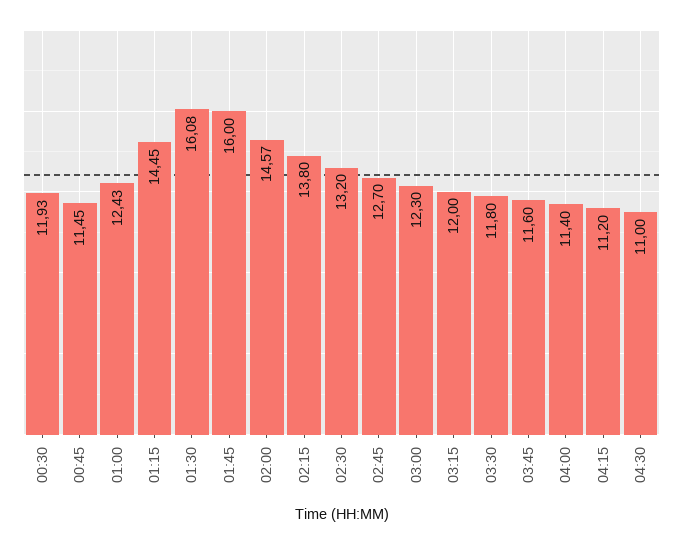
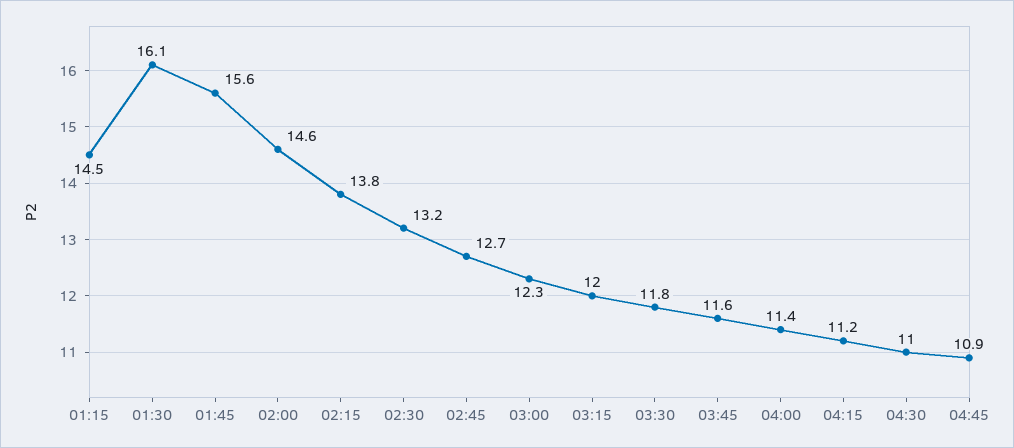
00:30: 11.93 -> none
00:45: 11.45 -> none
01:00: 12.43 -> none
01:45: 16 -> 15.6
04:45: none -> 10.9

